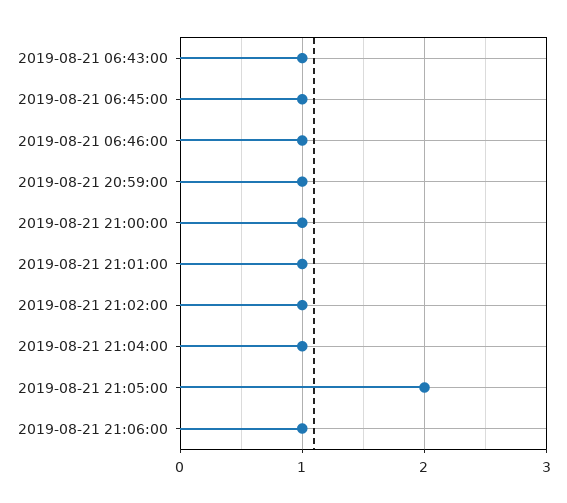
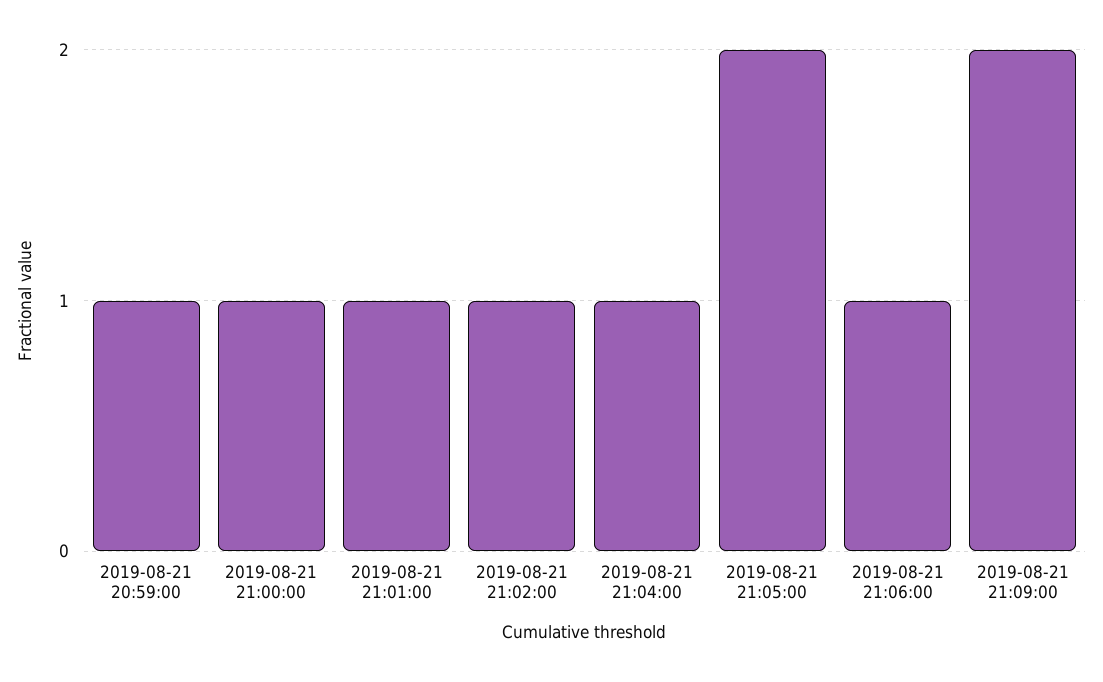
2019-08-21 06:43:00: 1 -> none
2019-08-21 06:45:00: 1 -> none
2019-08-21 06:46:00: 1 -> none
2019-08-21 21:09:00: none -> 2

